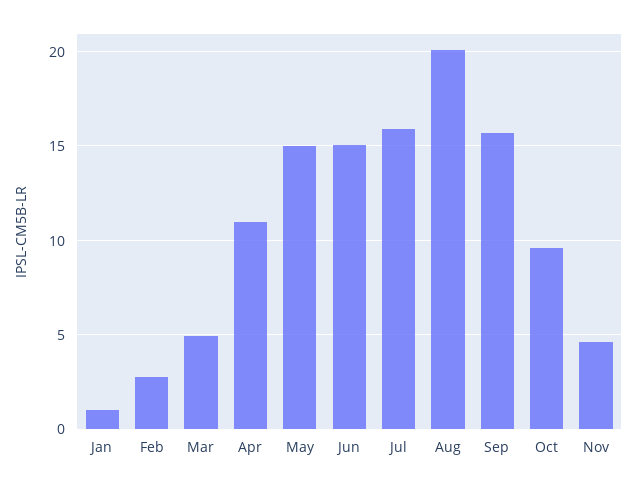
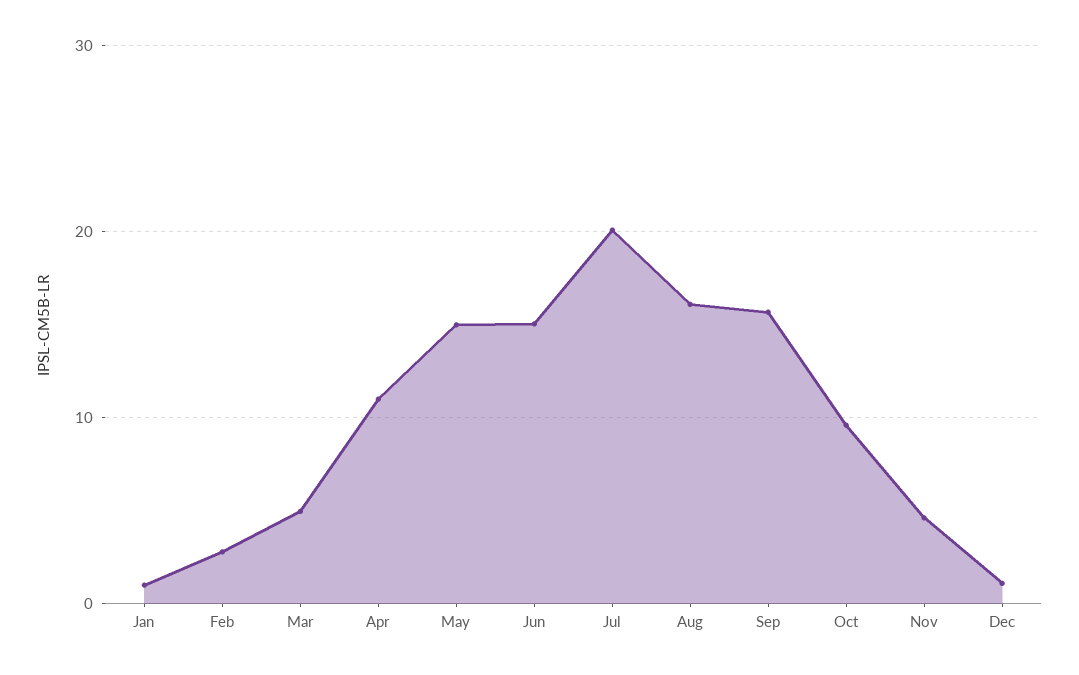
Jul: 16 -> 20
Aug: 20 -> 16
Dec: none -> 1

